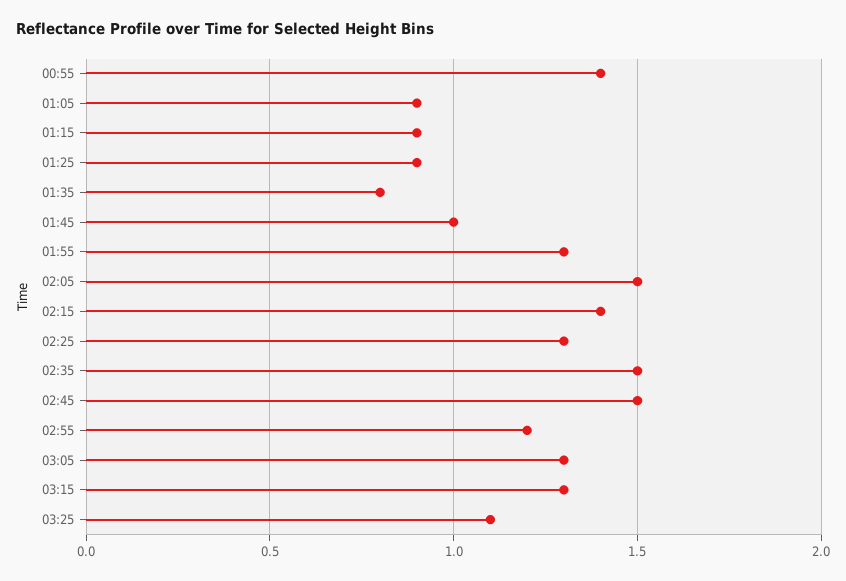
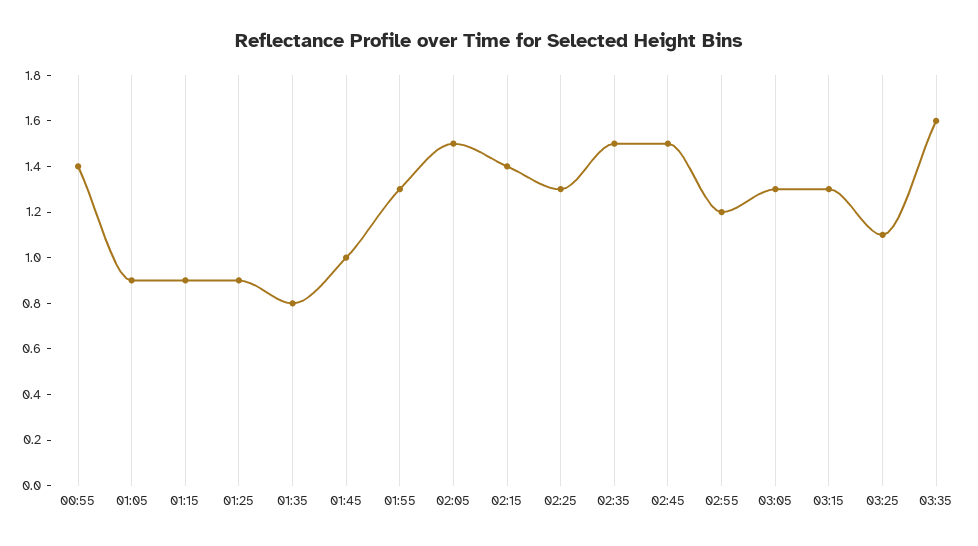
03:35: none -> 1.6

